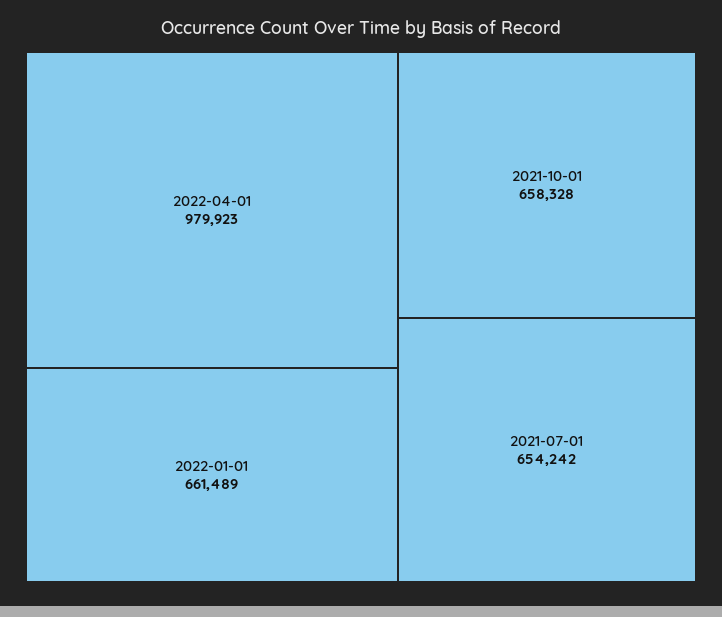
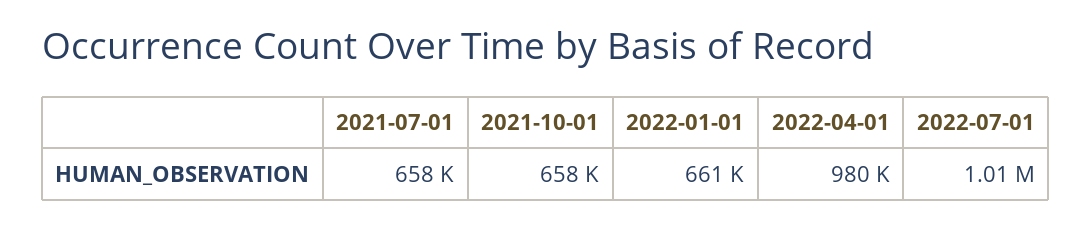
2021-07-01: 654242 -> 658000
2022-07-01: none -> 1010000

